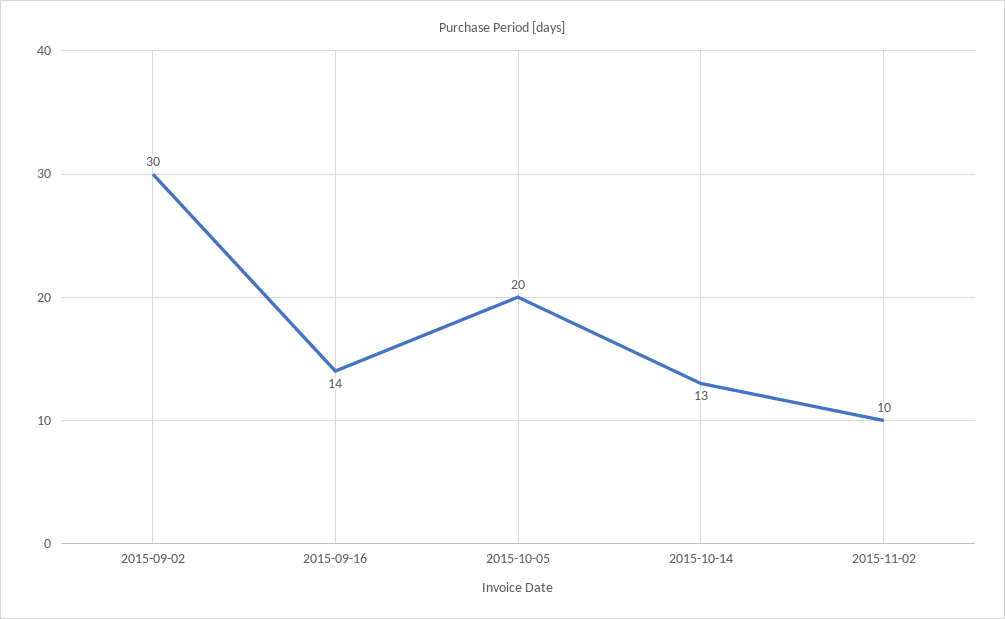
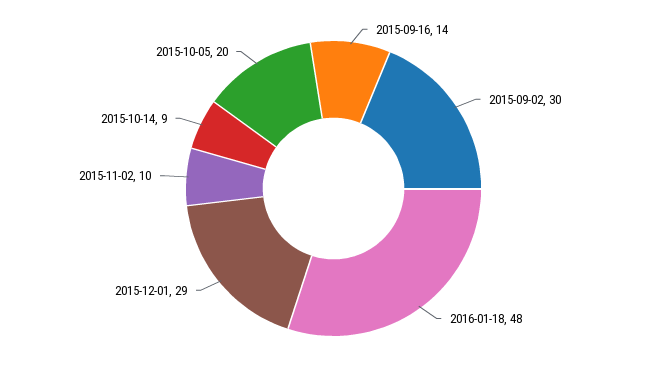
2015-10-14: 13 -> 9
2016-01-18: none -> 48
2015-12-01: none -> 29

